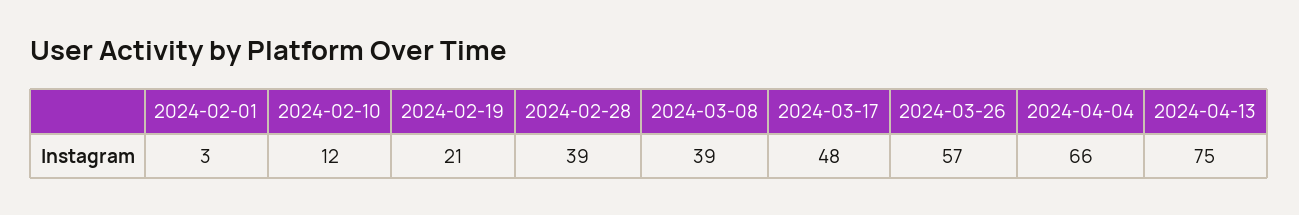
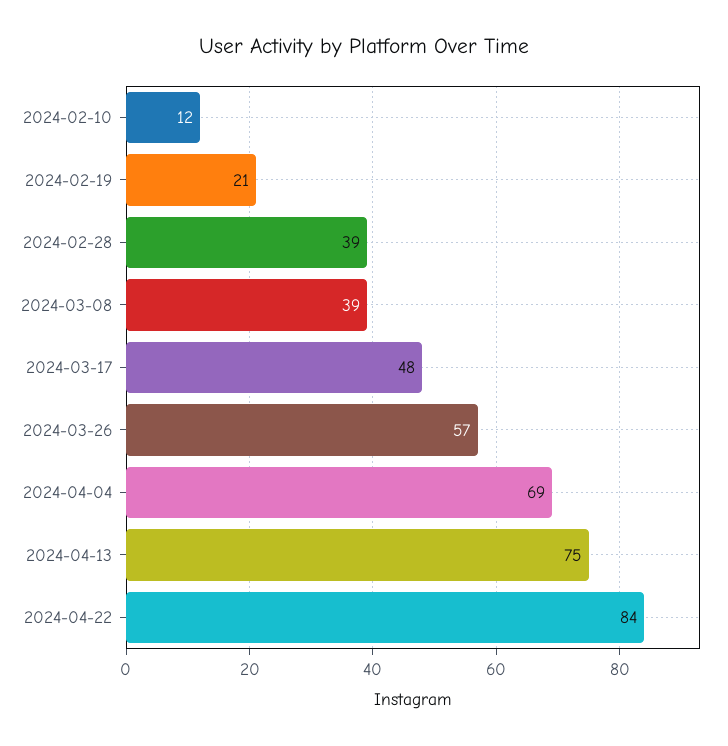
2024-02-01: 3 -> none
2024-04-04: 66 -> 69
2024-04-22: none -> 84

